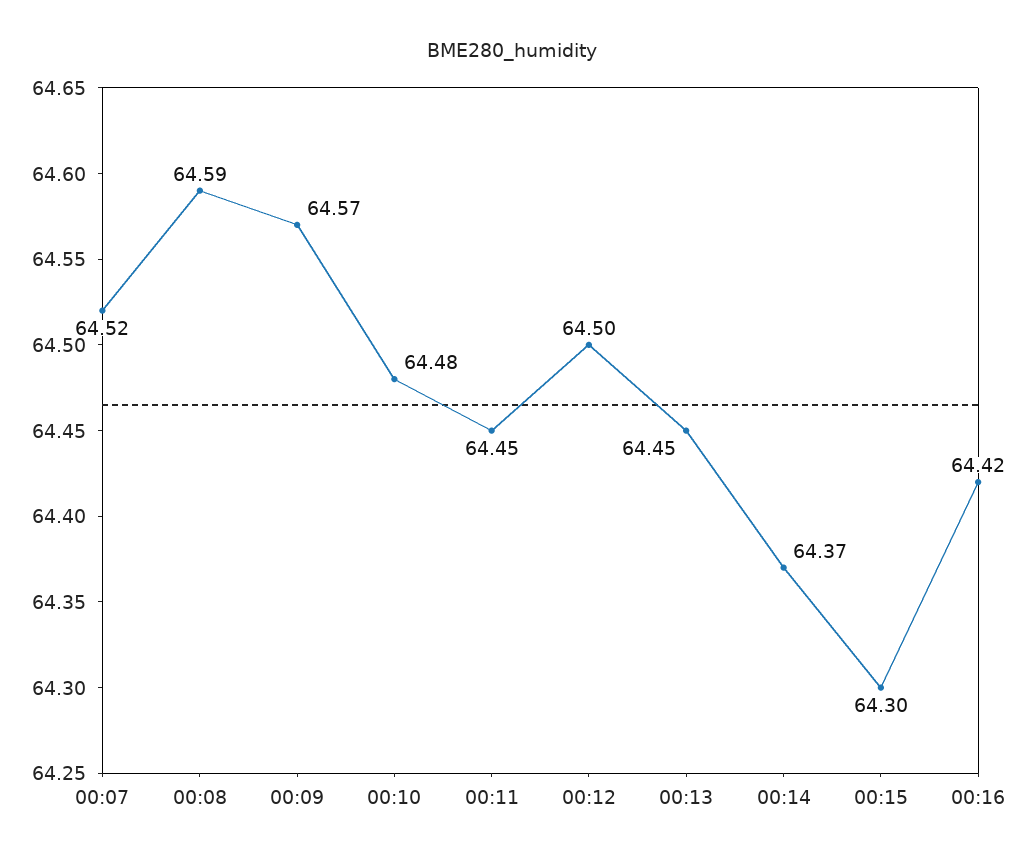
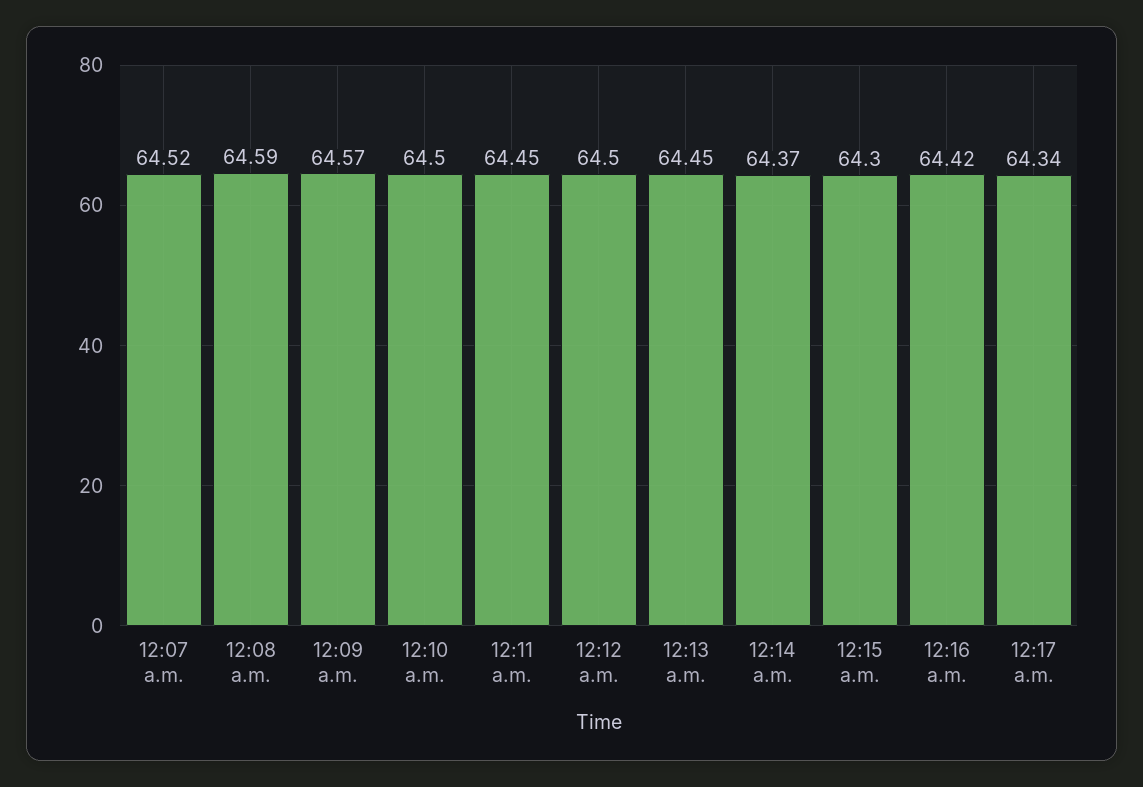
00:10: 64.48 -> 64.5
12:17 a.m.: none -> 64.34

